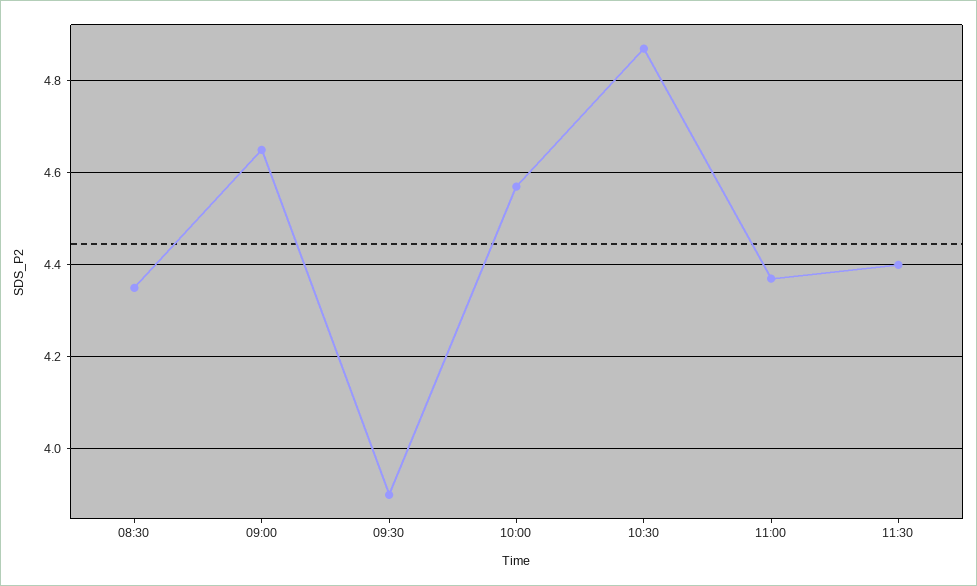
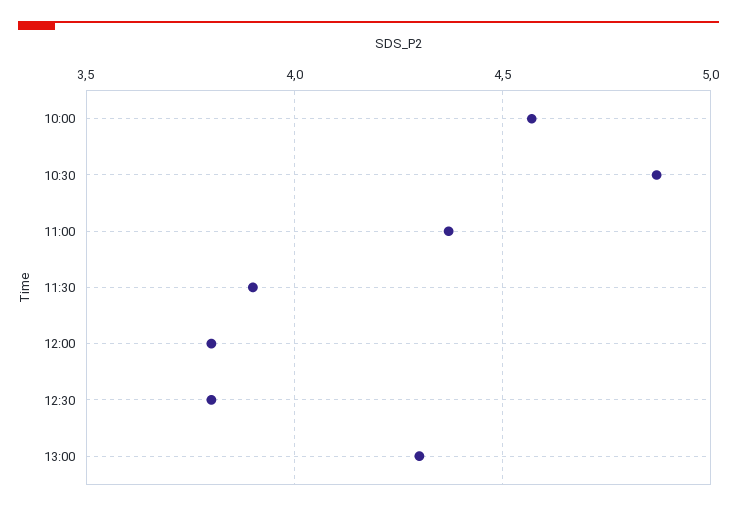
08:30: 4.35 -> none
09:00: 4.65 -> none
09:30: 3.9 -> none
11:30: 4.4 -> 3.9
12:00: none -> 3.8
12:30: none -> 3.8
13:00: none -> 4.3

